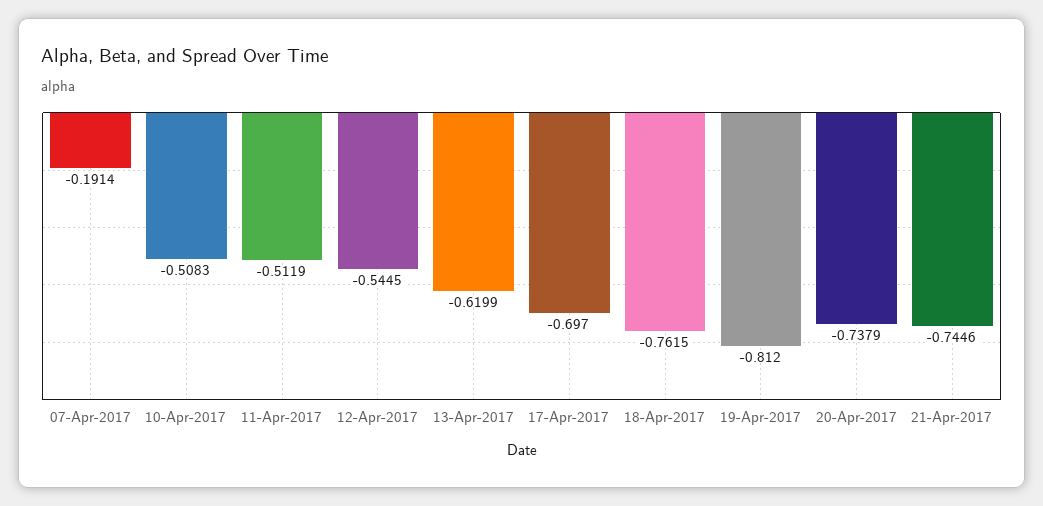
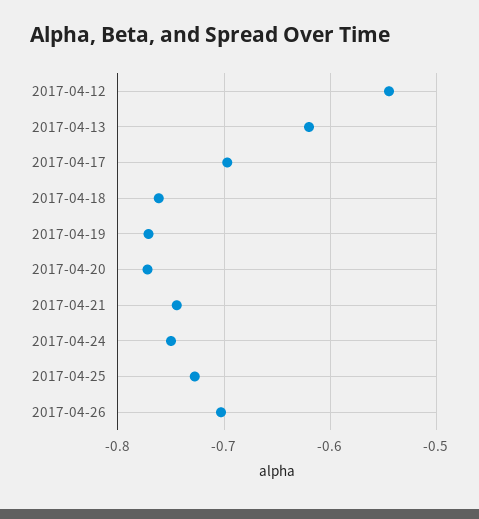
07-Apr-2017: -0.1914 -> none
10-Apr-2017: -0.5083 -> none
11-Apr-2017: -0.5119 -> none
19-Apr-2017: -0.812 -> -0.77
20-Apr-2017: -0.7379 -> -0.77
2017-04-24: none -> -0.75
2017-04-25: none -> -0.73
2017-04-26: none -> -0.7

